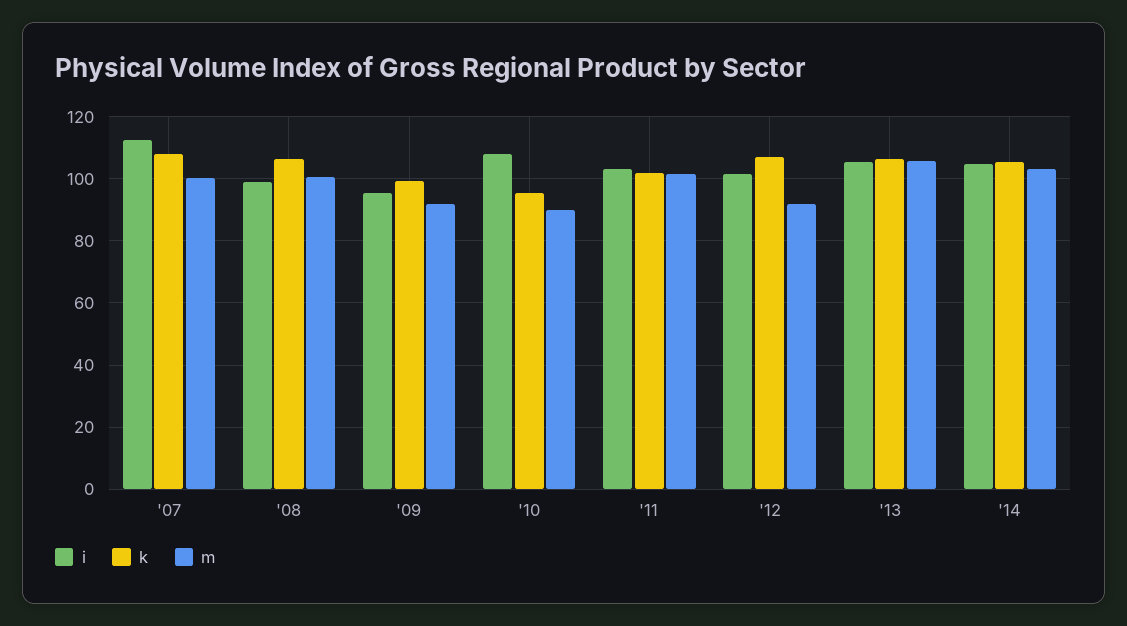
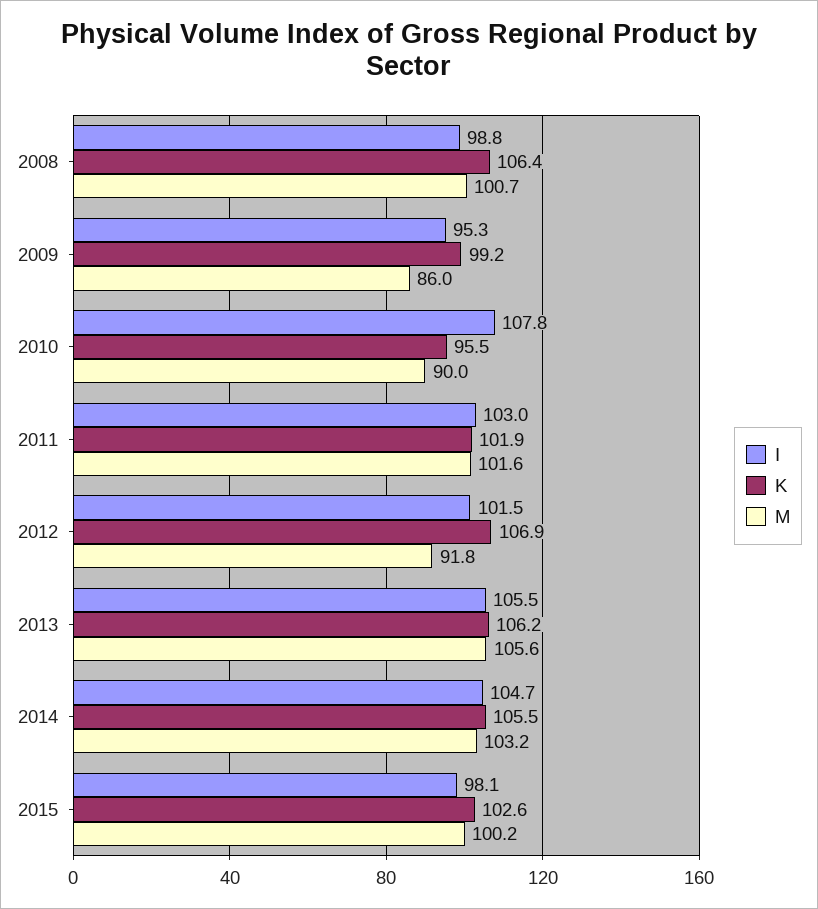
i, '07: 112 -> none
k, '07: 108 -> none
m, '07: 100 -> none
m, '09: 92 -> 86
i, 2015: none -> 98.1
k, 2015: none -> 102.6
m, 2015: none -> 100.2

